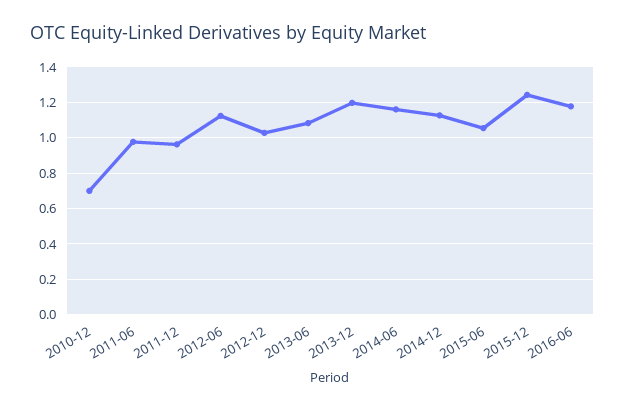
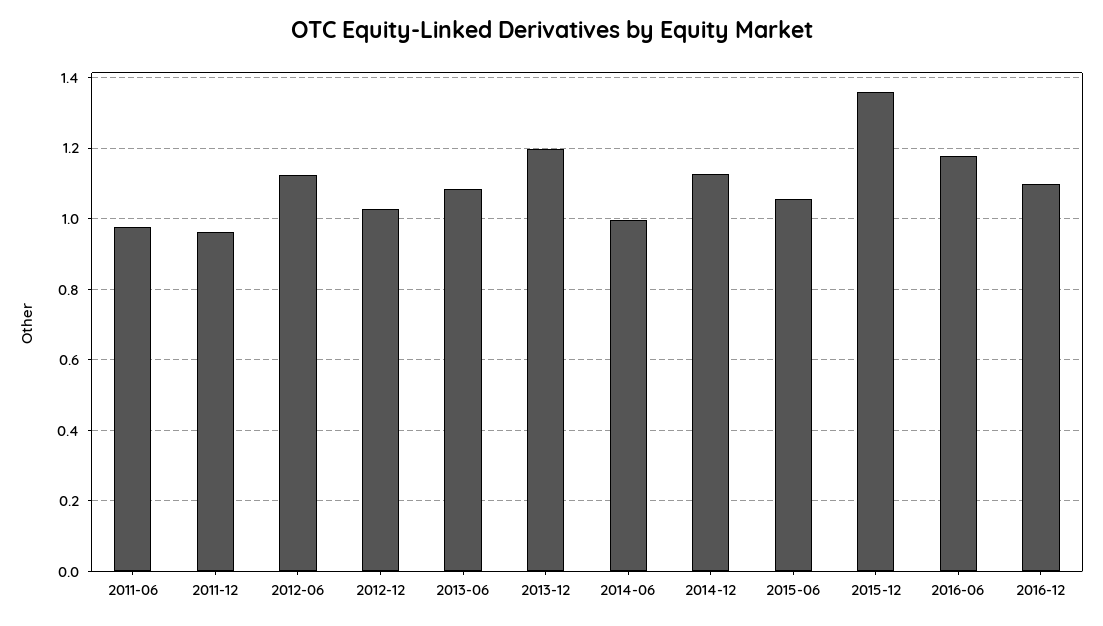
2010-12: 0.7 -> none
2014-06: 1.15 -> 1
2015-12: 1.25 -> 1.36
2016-12: none -> 1.1

